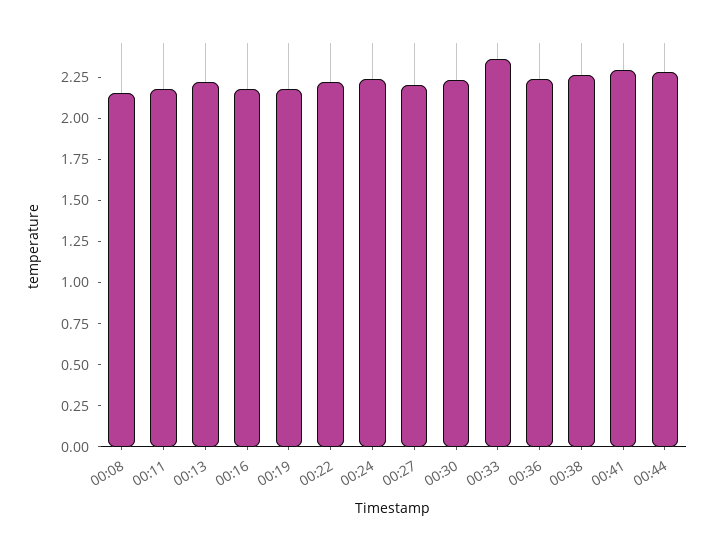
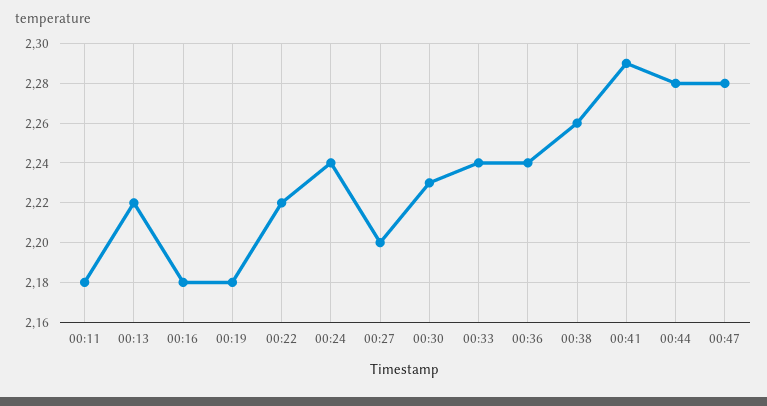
00:08: 2.15 -> none
00:33: 2.35 -> 2.24
00:47: none -> 2.28

